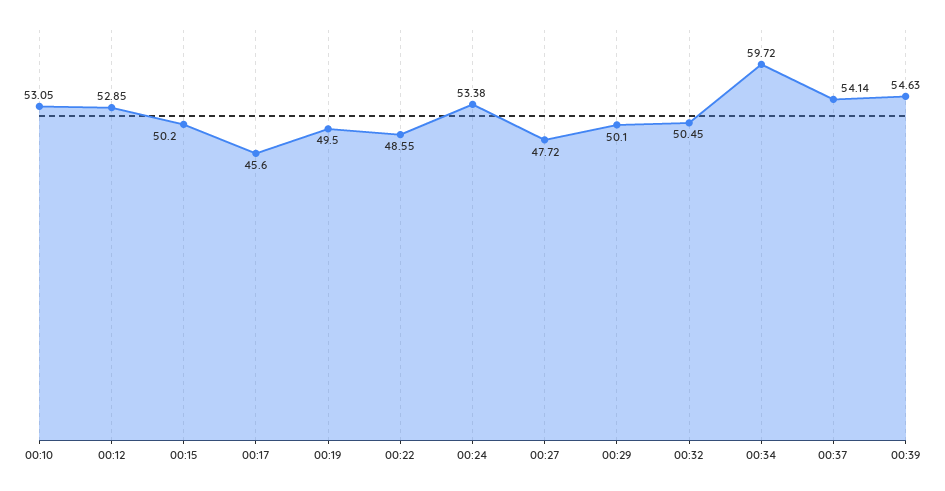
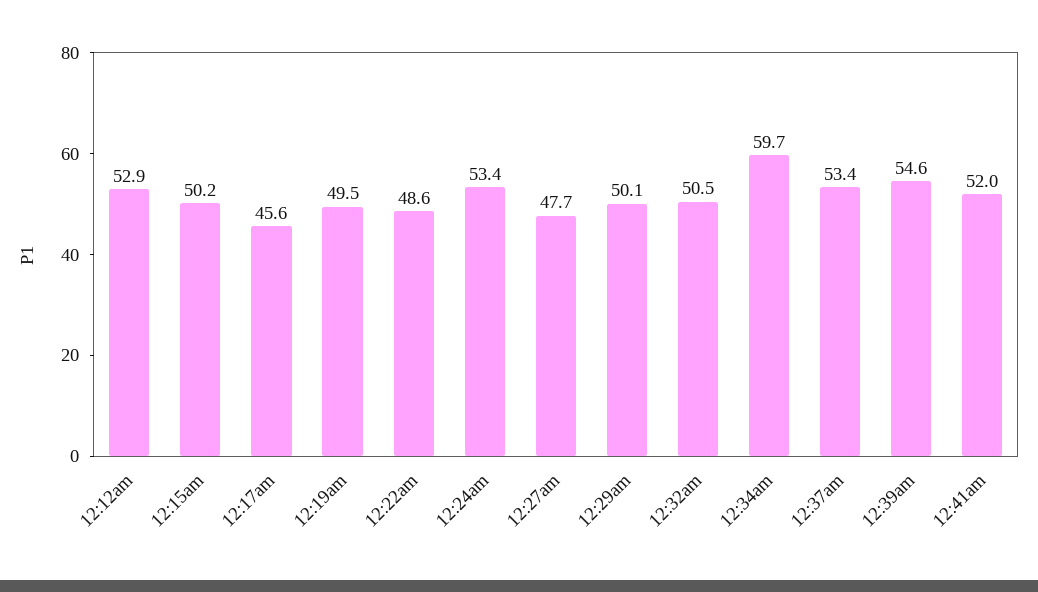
00:10: 53.05 -> none
00:37: 54.14 -> 53.4
12:41am: none -> 52

